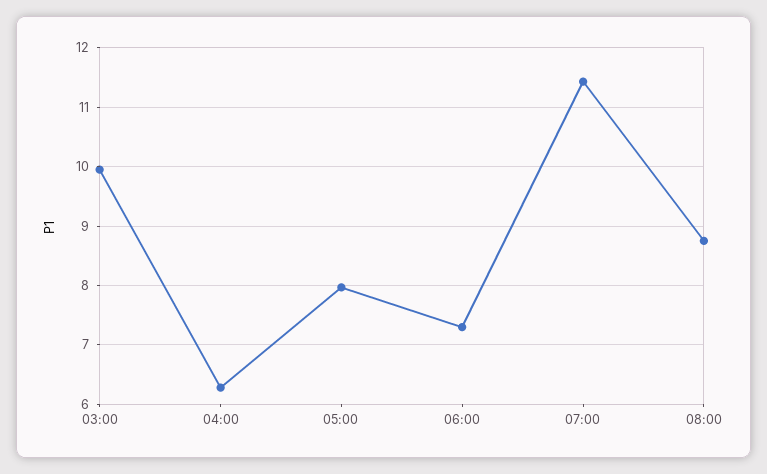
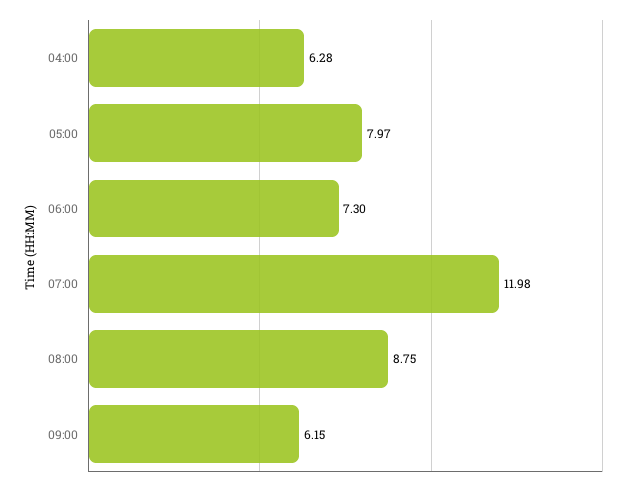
03:00: 10 -> none
07:00: 11.4 -> 11.98
09:00: none -> 6.15

